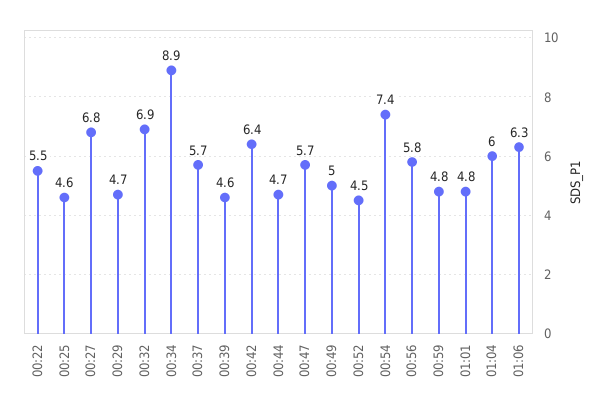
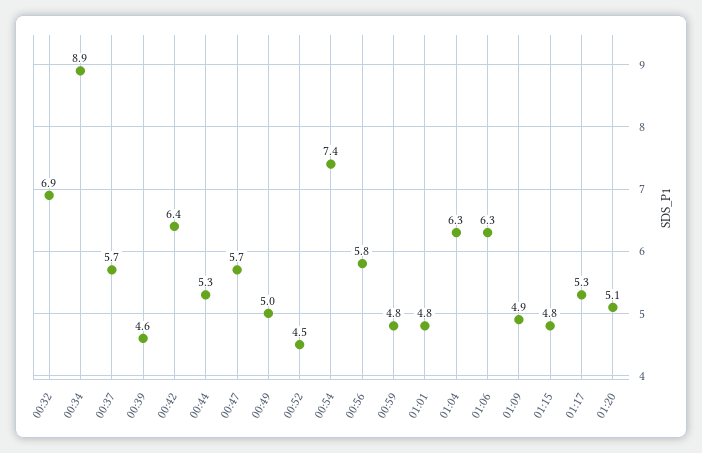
00:22: 5.5 -> none
00:25: 4.6 -> none
00:27: 6.8 -> none
00:29: 4.7 -> none
00:44: 4.7 -> 5.3
01:04: 6 -> 6.3
01:09: none -> 4.9
01:15: none -> 4.8
01:17: none -> 5.3
01:20: none -> 5.1

